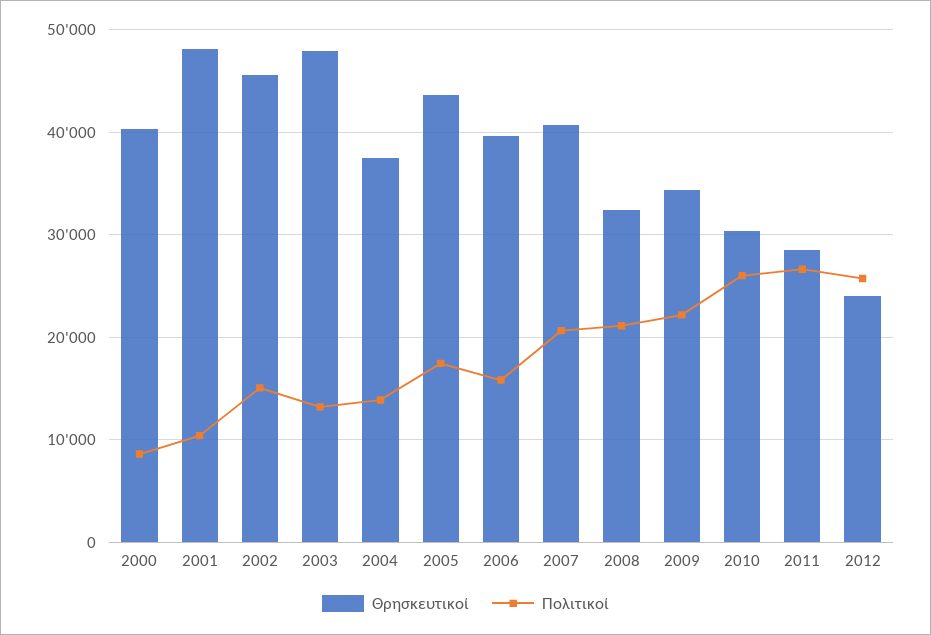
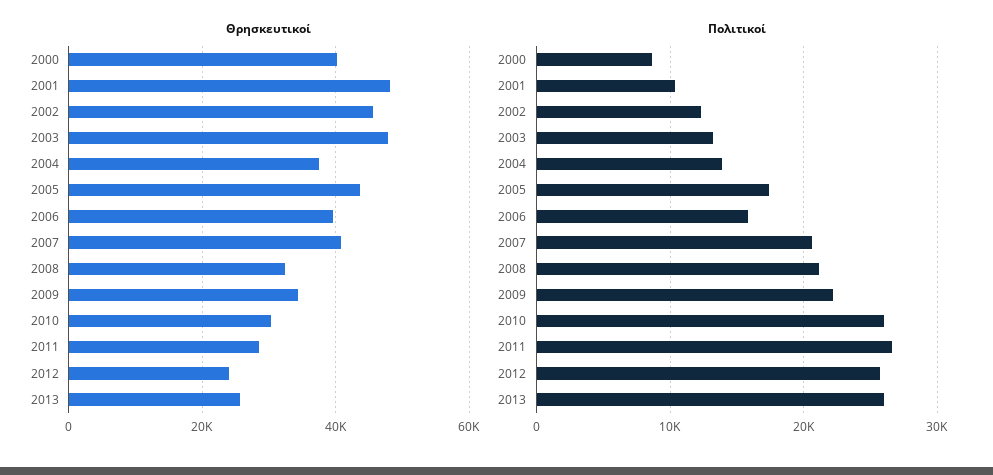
Πολιτικοί, 2002: 15000 -> 12000
Θρησκευτικοί, 2013: none -> 26000
Πολιτικοί, 2013: none -> 26000

